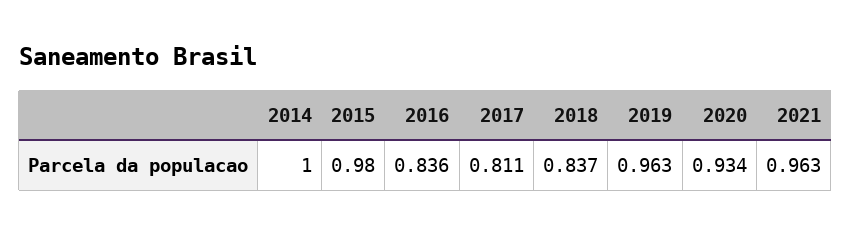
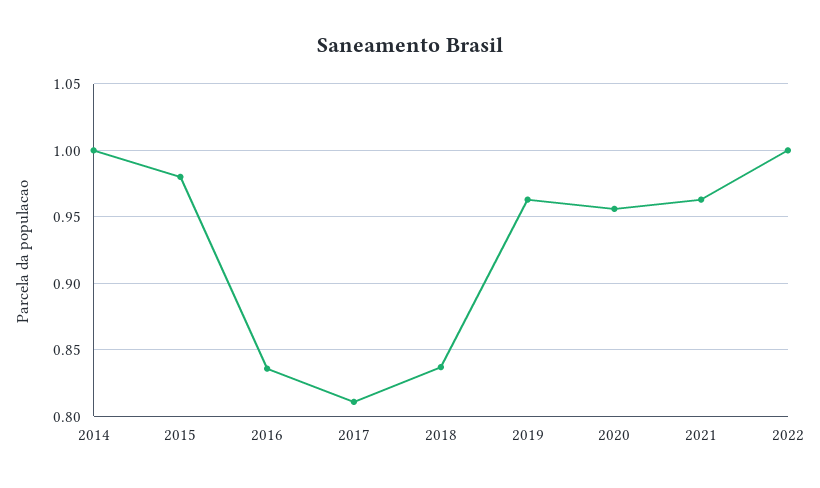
2020: 0.934 -> 0.955
2022: none -> 1

